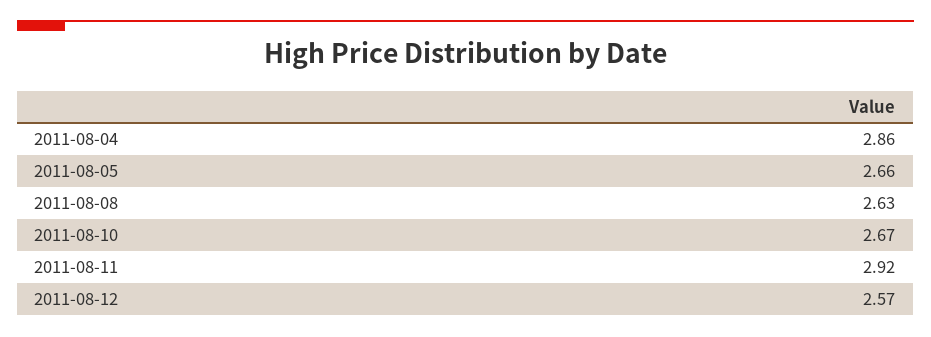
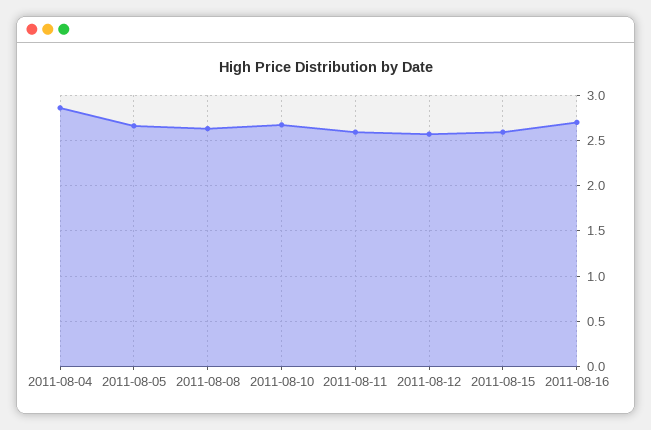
2011-08-11: 2.92 -> 2.6
2011-08-15: none -> 2.6
2011-08-16: none -> 2.7

